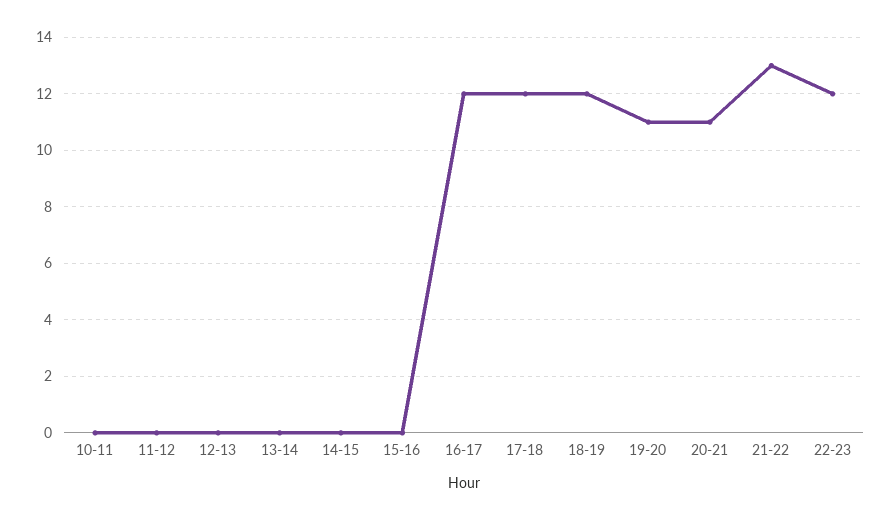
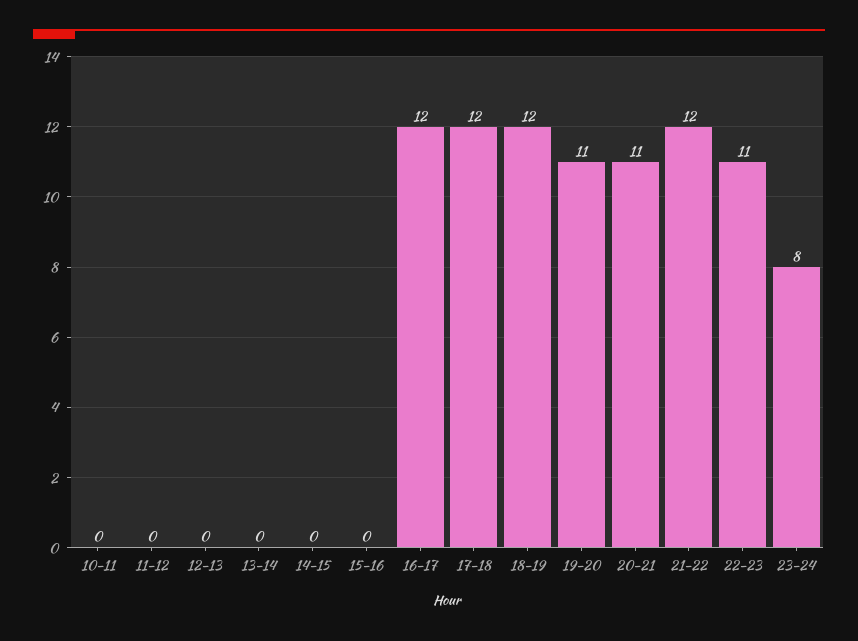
21-22: 13 -> 12
22-23: 12 -> 11
23-24: none -> 8

